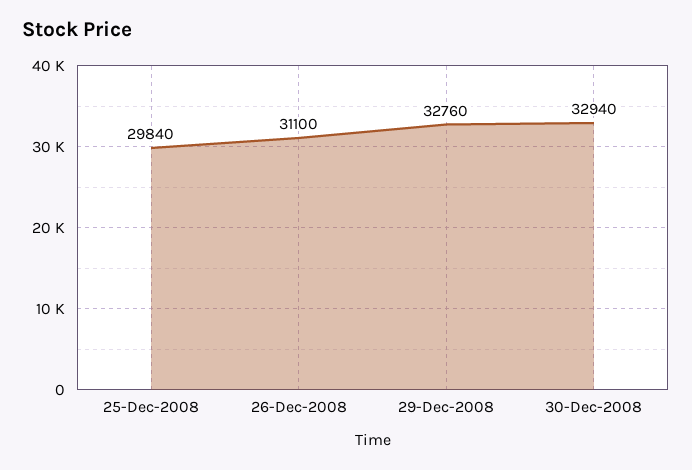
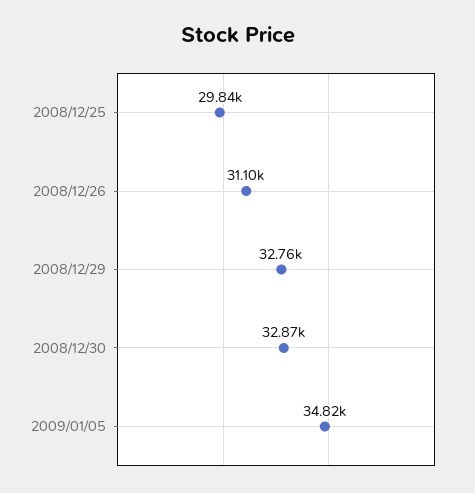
30-Dec-2008: 32940 -> 32870
2009/01/05: none -> 34820

